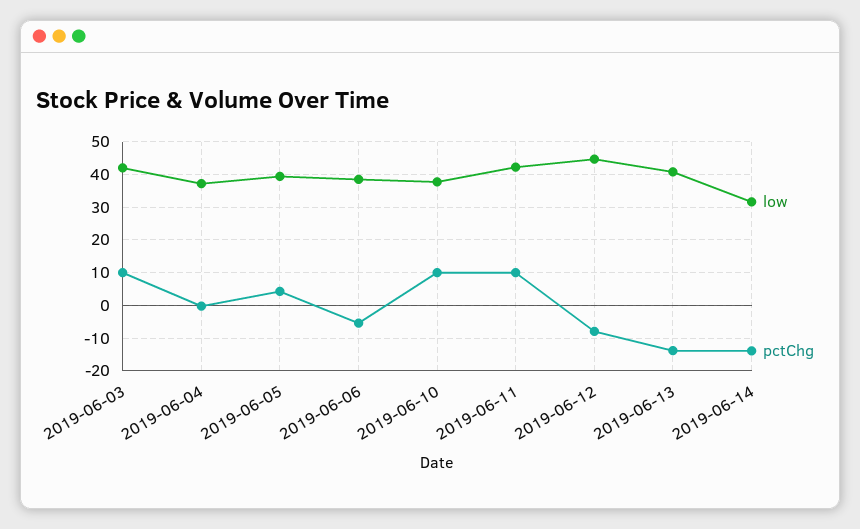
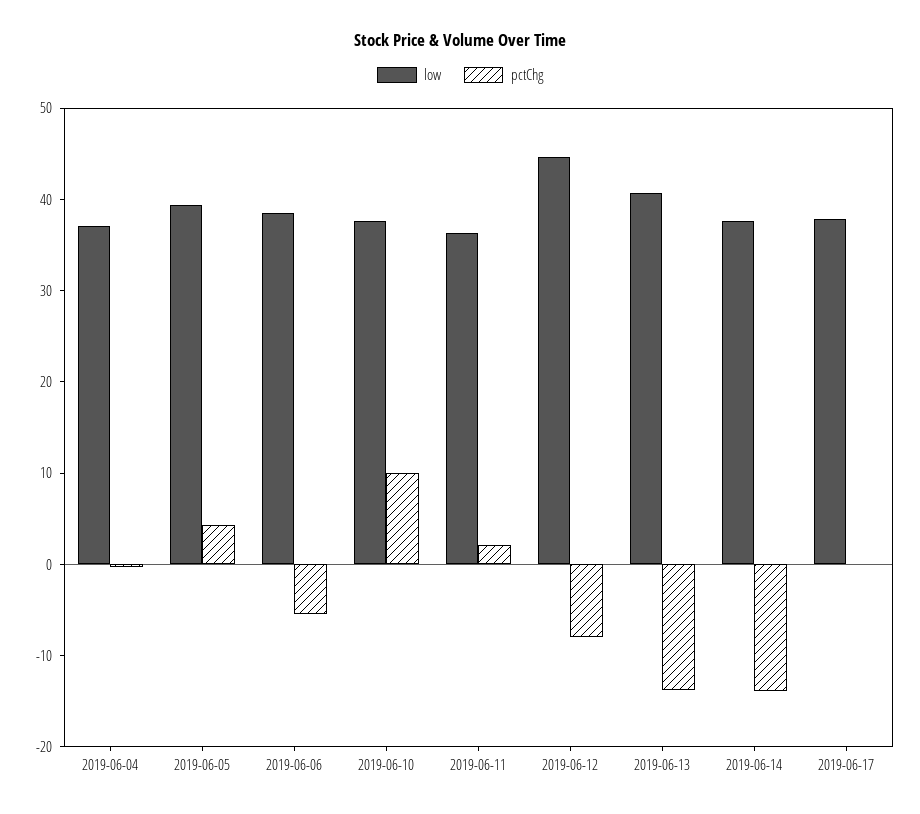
low, 2019-06-03: 42 -> none
pctChg, 2019-06-03: 10 -> none
low, 2019-06-11: 42 -> 36
pctChg, 2019-06-11: 10 -> 2
low, 2019-06-14: 32 -> 38
low, 2019-06-17: none -> 38
pctChg, 2019-06-17: none -> 0

